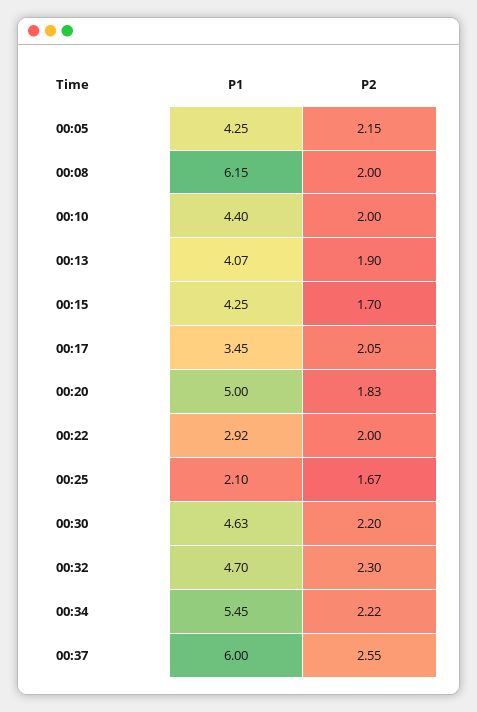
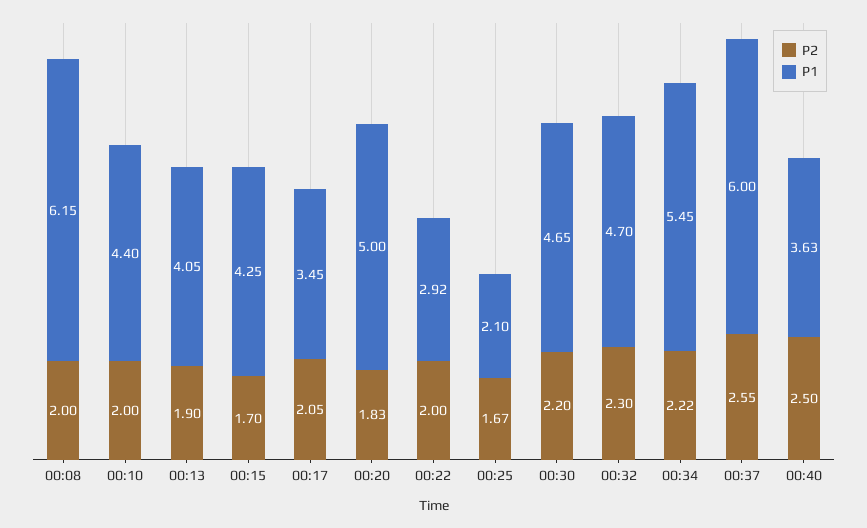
P1, 00:05: 4.25 -> none
P2, 00:05: 2.15 -> none
P1, 00:13: 4.07 -> 4.05
P1, 00:30: 4.63 -> 4.65
P2, 00:40: none -> 2.5
P1, 00:40: none -> 3.63

